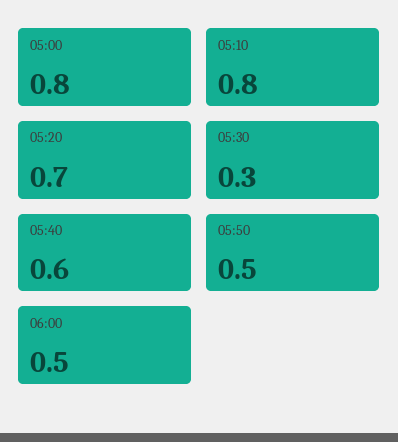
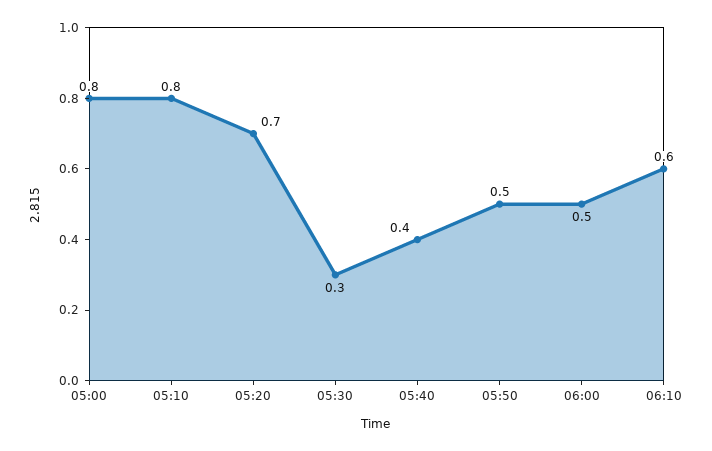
05:40: 0.6 -> 0.4
06:10: none -> 0.6

